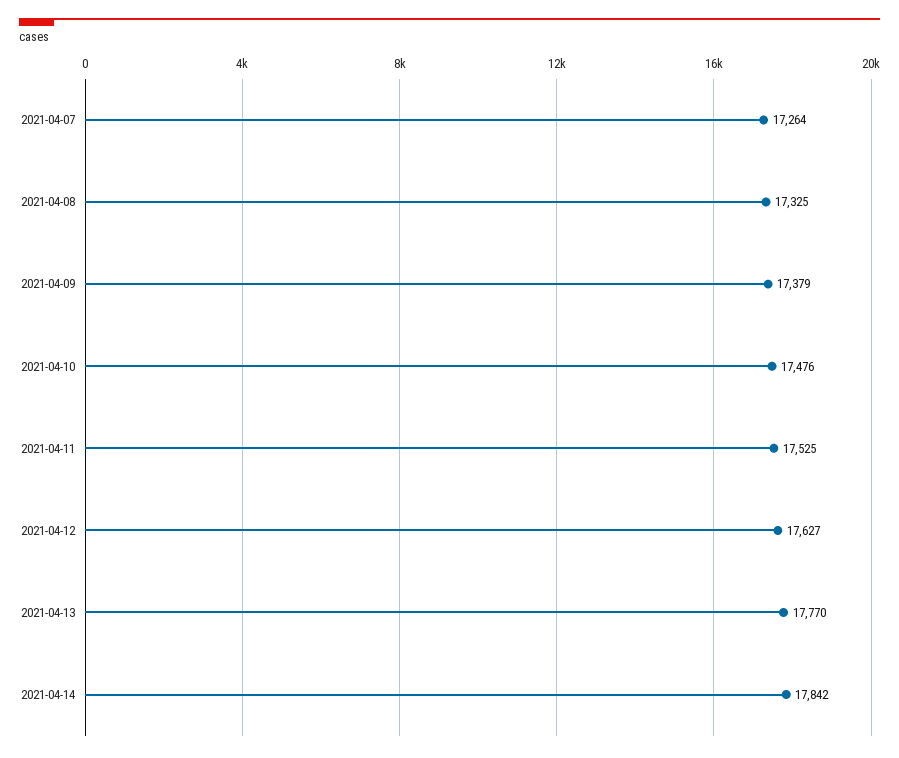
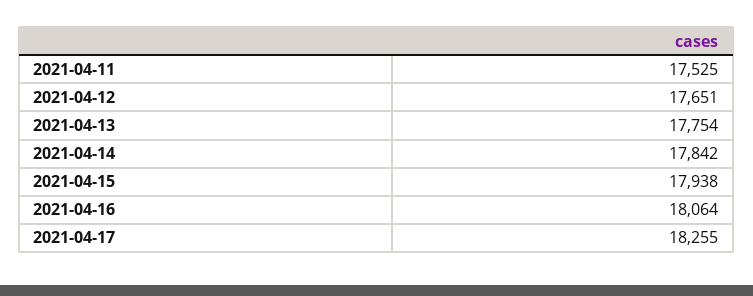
2021-04-07: 17264 -> none
2021-04-08: 17325 -> none
2021-04-09: 17379 -> none
2021-04-10: 17476 -> none
2021-04-12: 17627 -> 17651
2021-04-13: 17770 -> 17754
2021-04-15: none -> 17938
2021-04-16: none -> 18064
2021-04-17: none -> 18255

